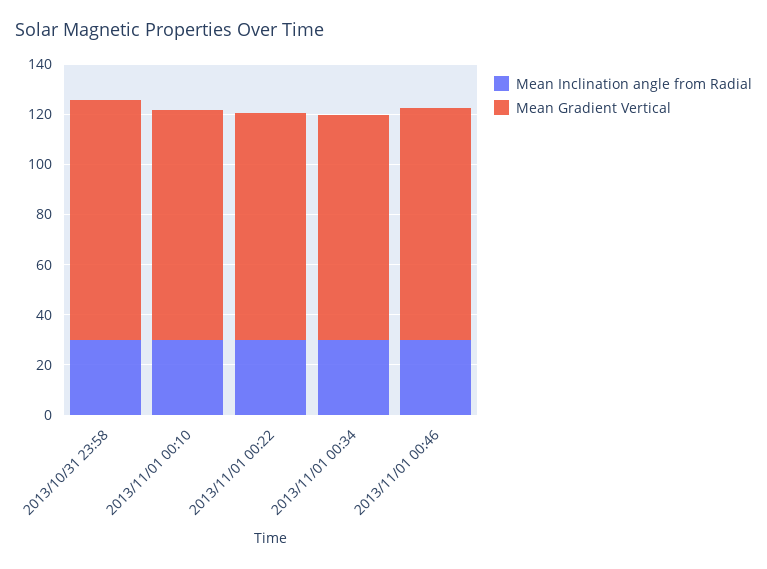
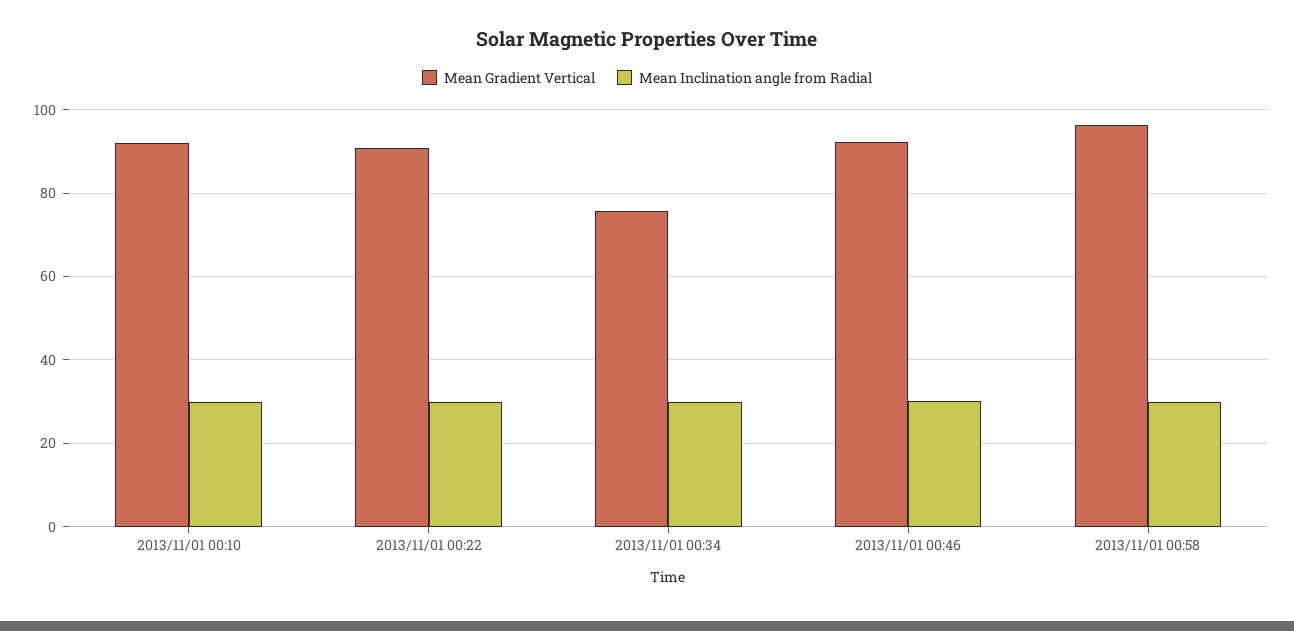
Mean Inclination angle from Radial, 2013/10/31 23:58: 30 -> none
Mean Gradient Vertical, 2013/10/31 23:58: 95 -> none
Mean Gradient Vertical, 2013/11/01 00:34: 90 -> 76
Mean Gradient Vertical, 2013/11/01 00:58: none -> 96
Mean Inclination angle from Radial, 2013/11/01 00:58: none -> 30

